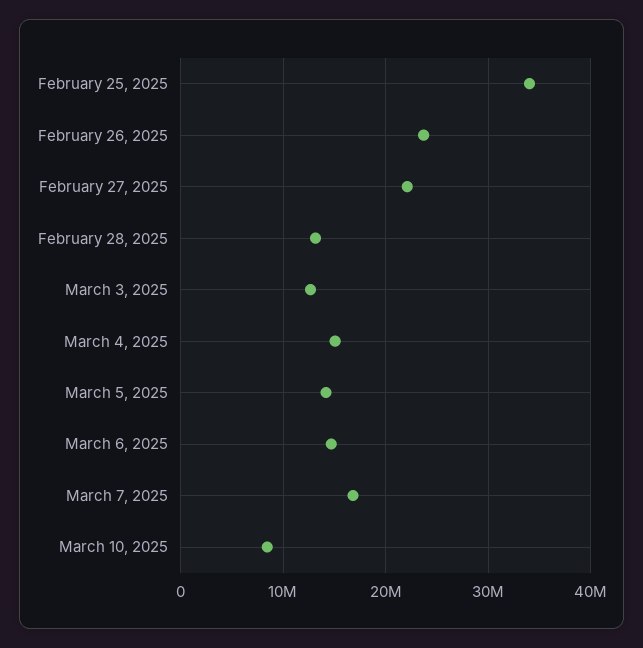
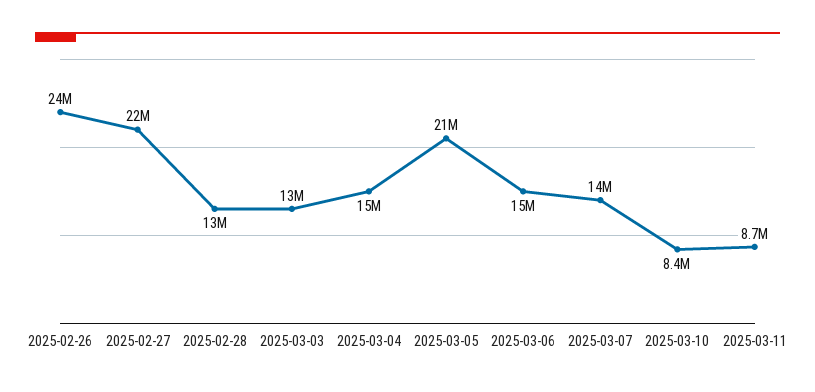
February 25, 2025: 34000000 -> none
March 5, 2025: 14000000 -> 21000000
March 7, 2025: 17000000 -> 14000000
2025-03-11: none -> 8700000

